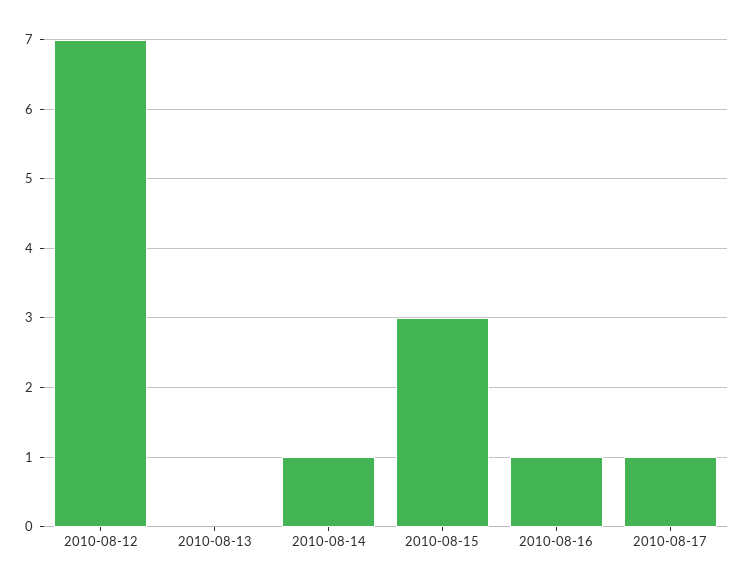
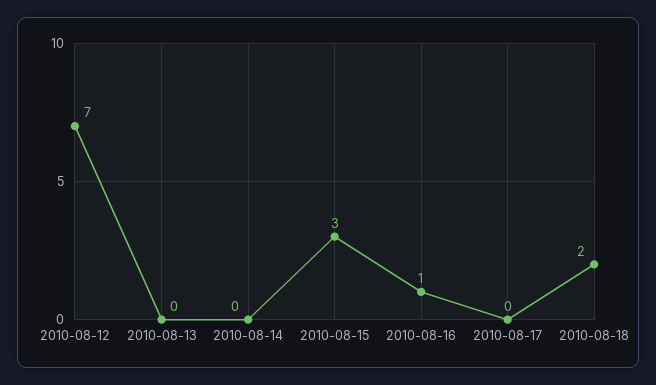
2010-08-14: 1 -> 0
2010-08-17: 1 -> 0
2010-08-18: none -> 2

